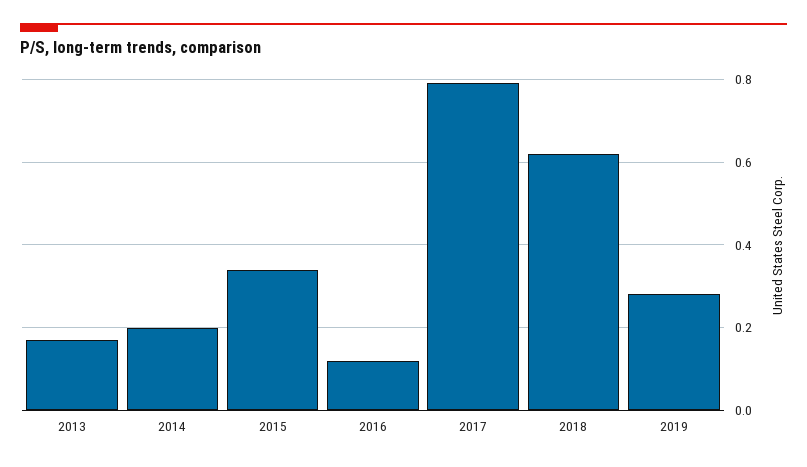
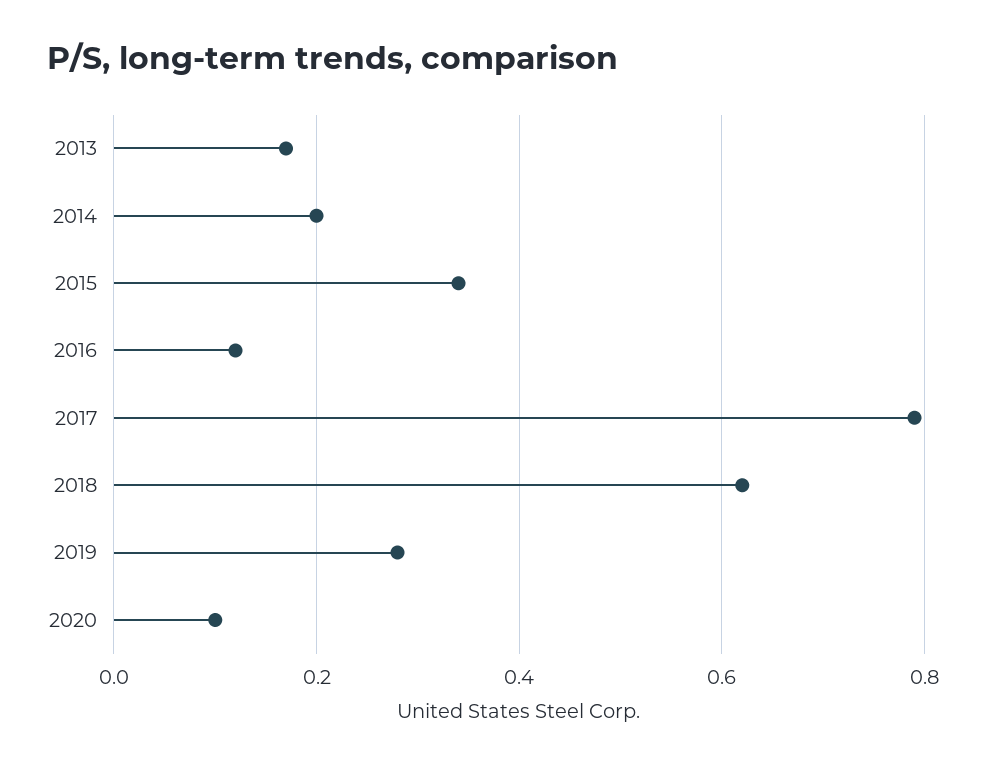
2020: none -> 0.1

